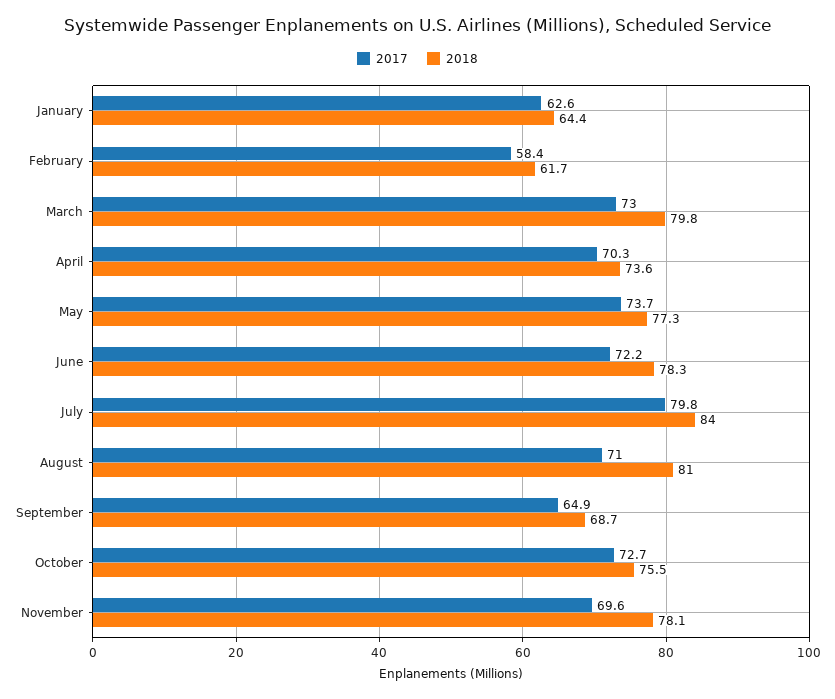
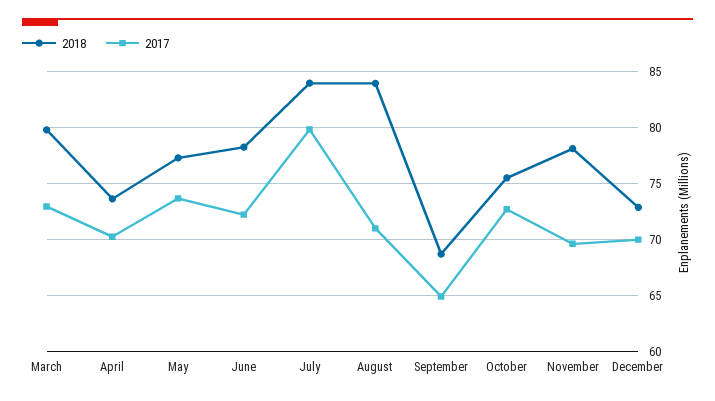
2017, January: 62.6 -> none
2018, January: 64.4 -> none
2017, February: 58.4 -> none
2018, February: 61.7 -> none
2018, August: 81 -> 84
2018, December: none -> 73
2017, December: none -> 70

